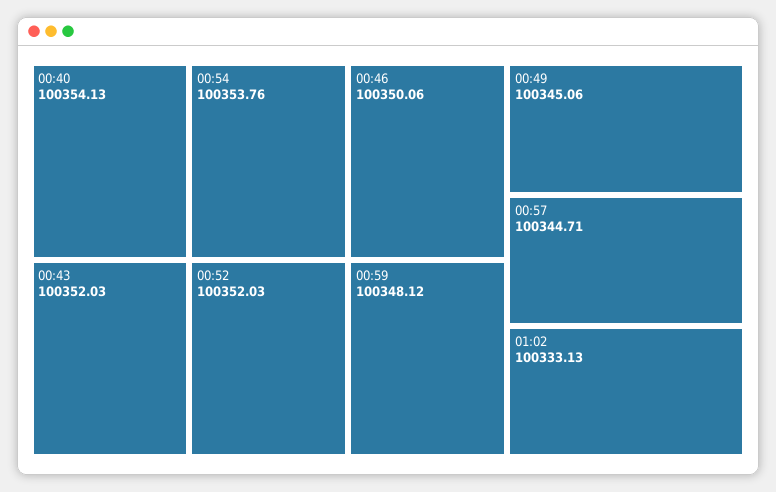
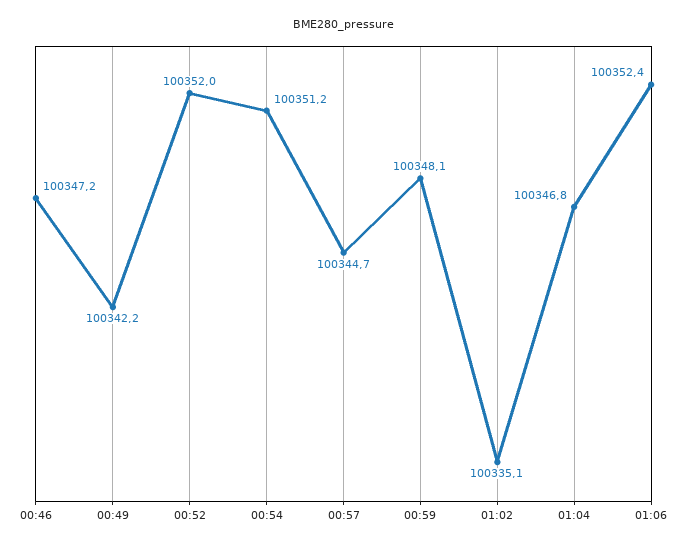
00:40: 100354.13 -> none
00:54: 100353.76 -> 100351.2
00:43: 100352.03 -> none
00:46: 100350.06 -> 100347.2
00:49: 100345.06 -> 100342.2
01:02: 100333.13 -> 100335.1
01:04: none -> 100346.8
01:06: none -> 100352.4

